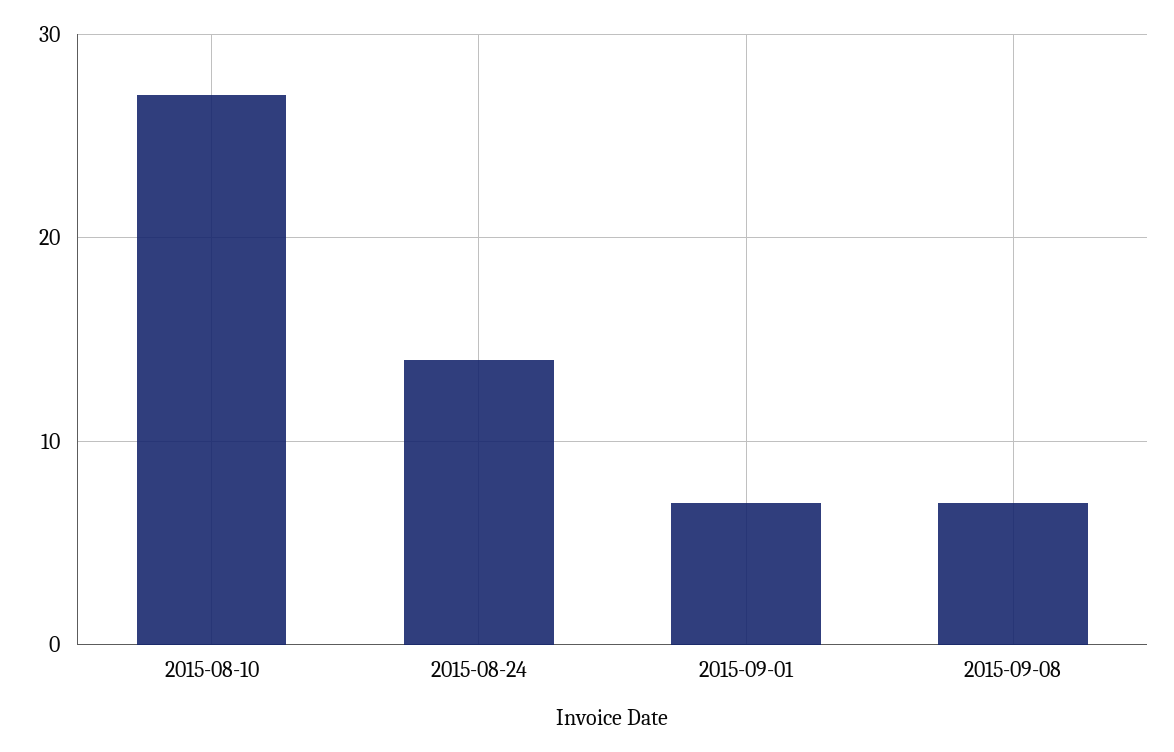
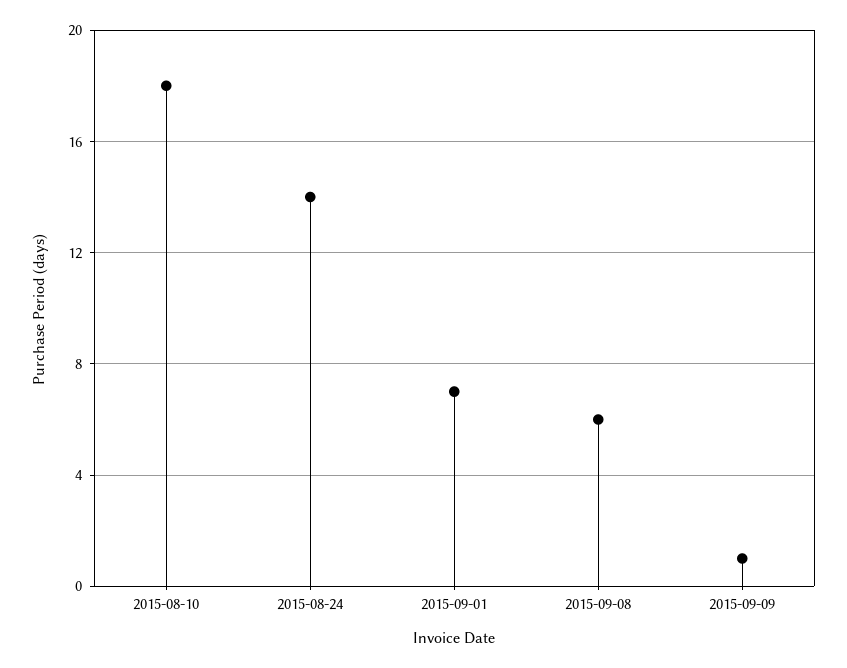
2015-08-10: 27 -> 18
2015-09-08: 7 -> 6
2015-09-09: none -> 1

